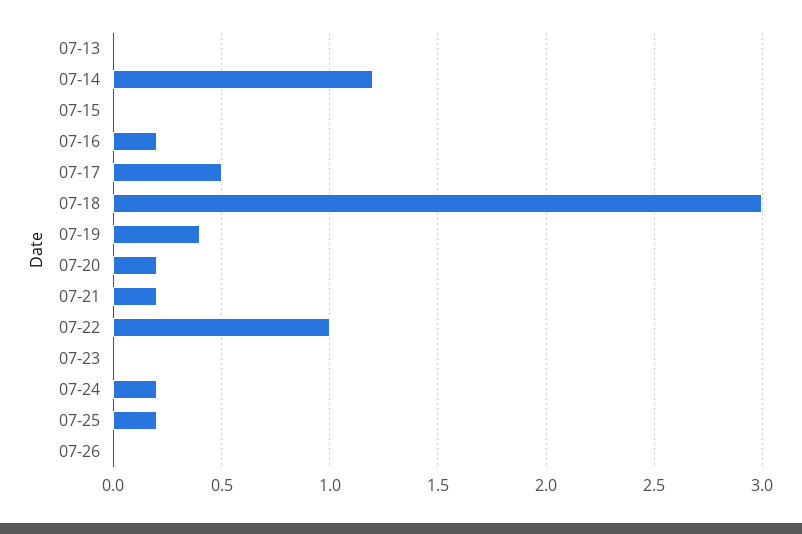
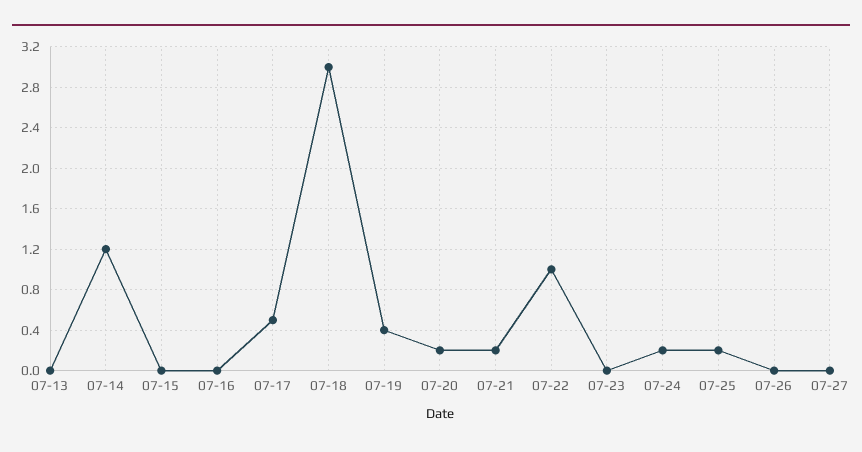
07-16: 0.2 -> 0
07-27: none -> 0

